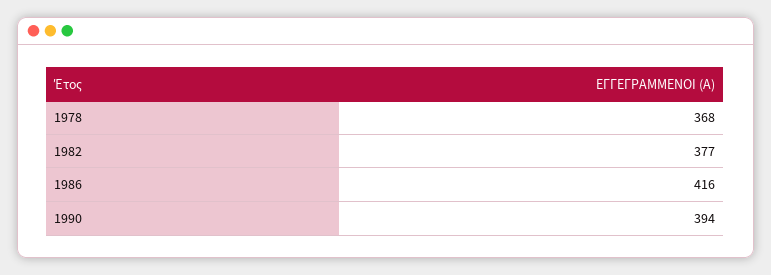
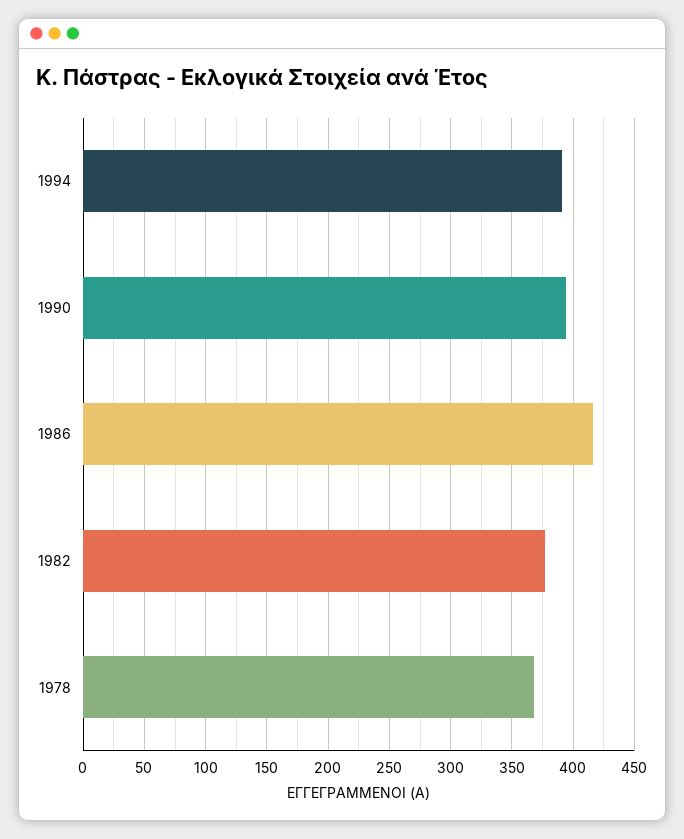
1994: none -> 390

